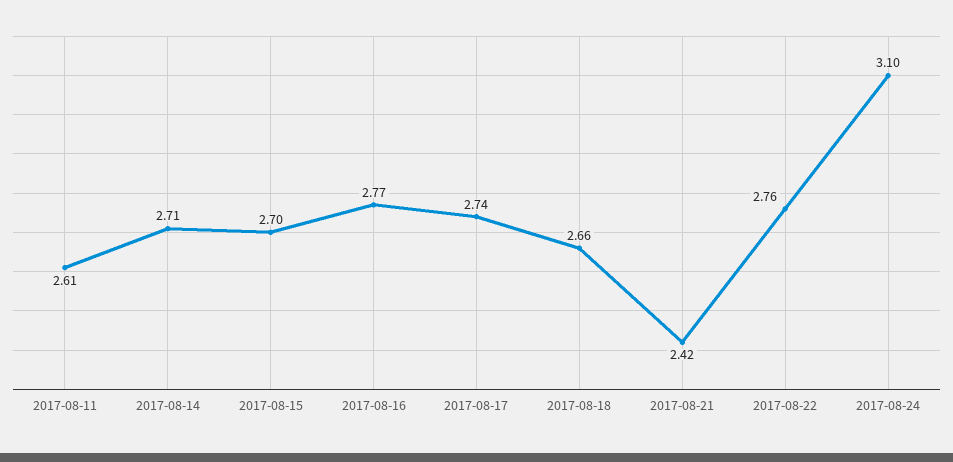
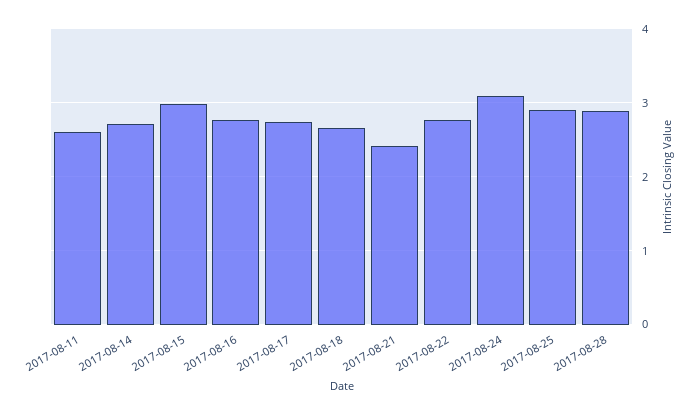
2017-08-15: 2.7 -> 3
2017-08-25: none -> 2.9
2017-08-28: none -> 2.9

